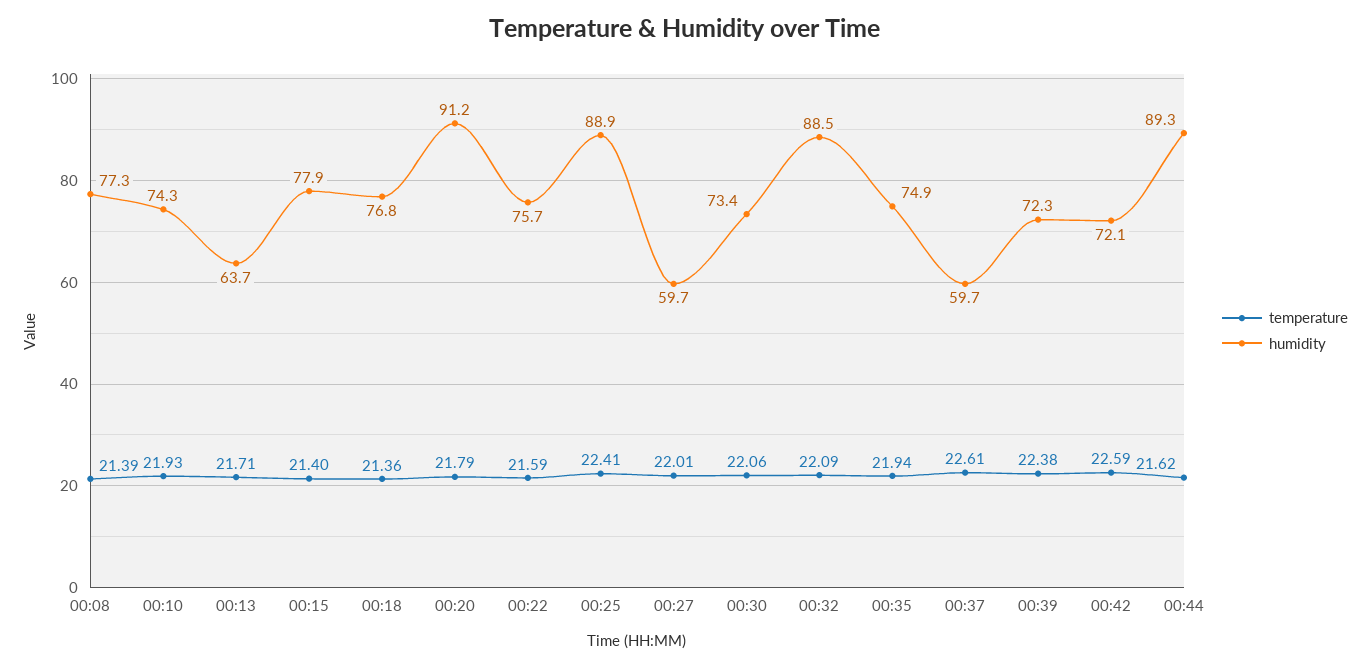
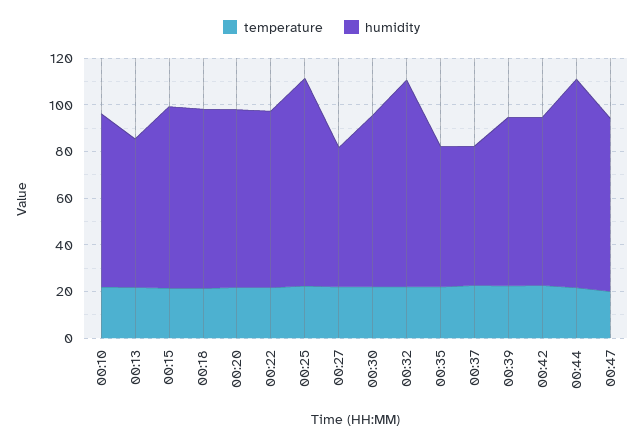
temperature, 00:08: 21.39 -> none
humidity, 00:08: 77.3 -> none
humidity, 00:20: 91.2 -> 75
humidity, 00:35: 74.9 -> 60
temperature, 00:47: none -> 20
humidity, 00:47: none -> 75

